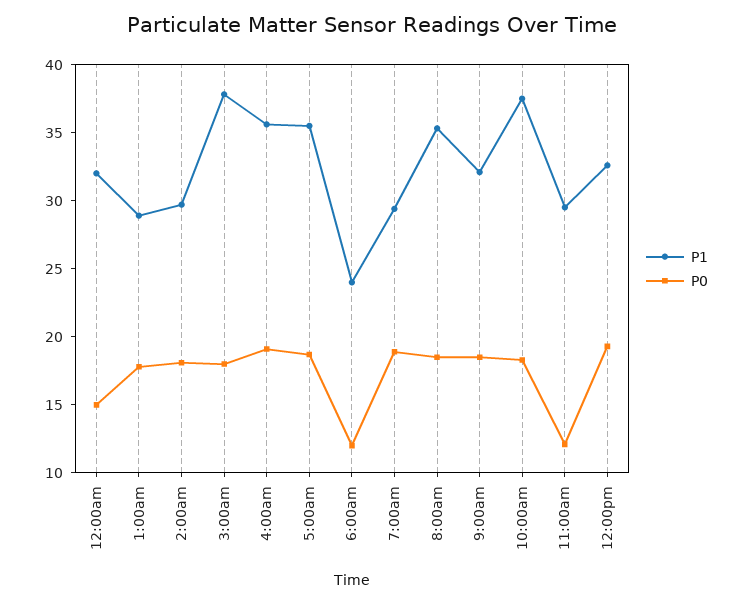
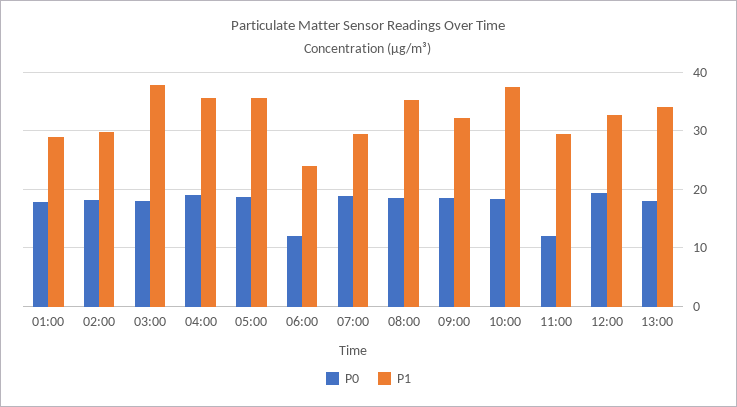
P1, 12:00am: 32 -> none
P0, 12:00am: 15 -> none
P0, 13:00: none -> 18
P1, 13:00: none -> 34

